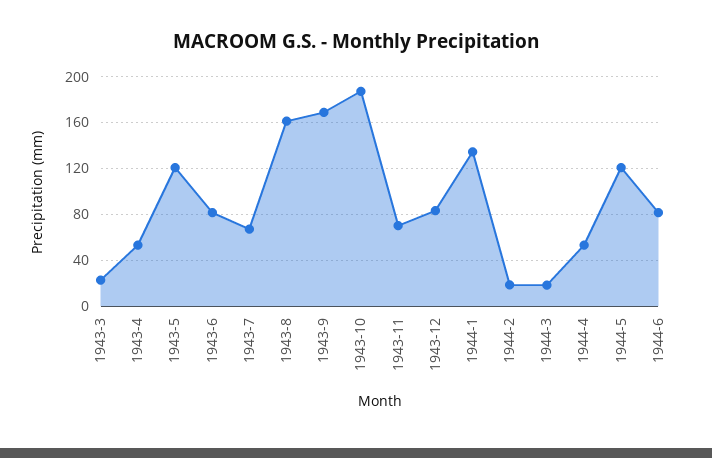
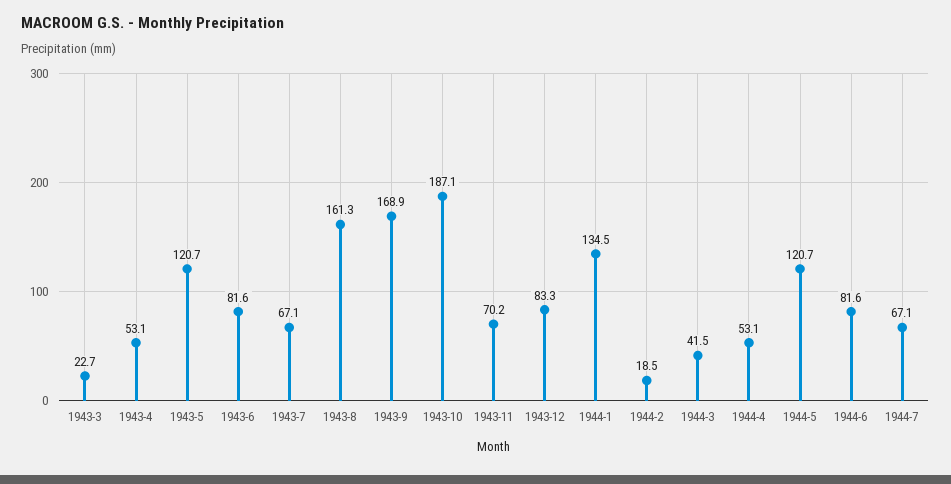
1944-3: 20 -> 41.5
1944-7: none -> 67.1

